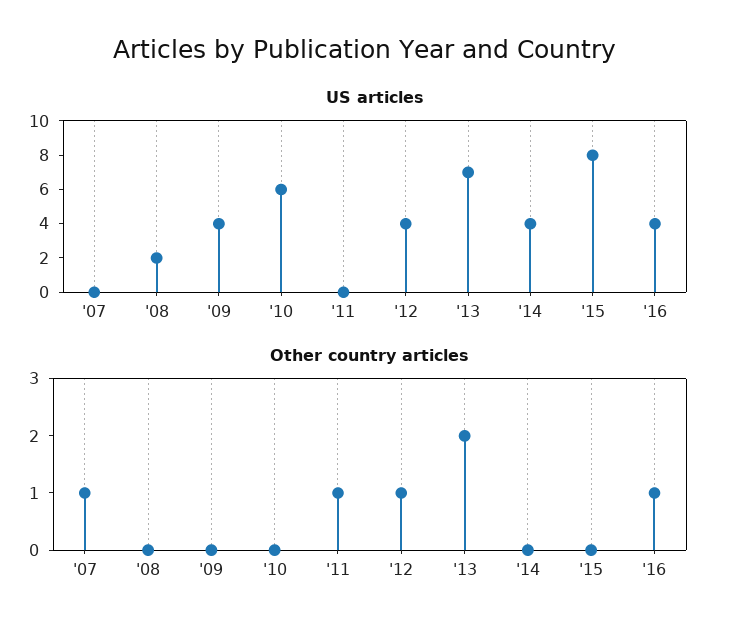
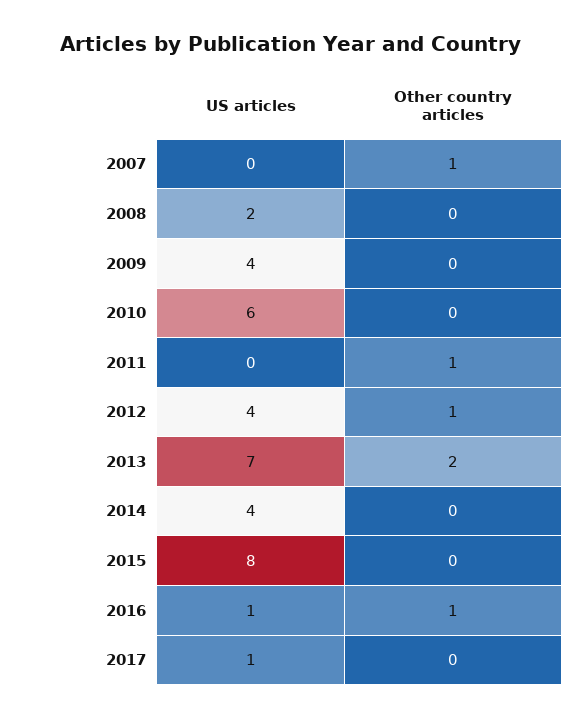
US articles, '16: 4 -> 1
US articles, 2017: none -> 1
Other country articles, 2017: none -> 0

